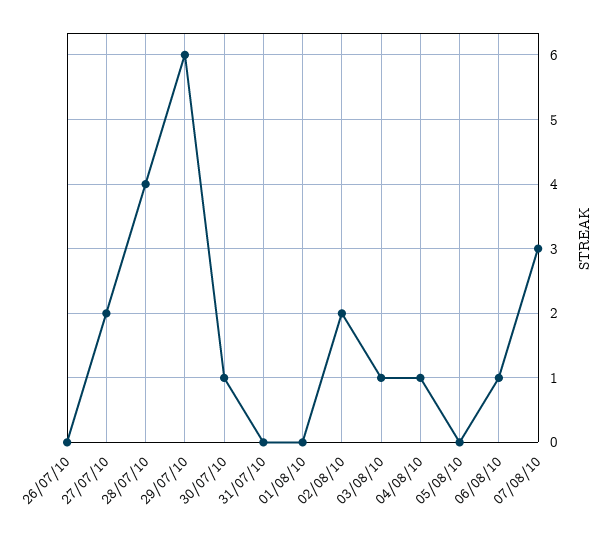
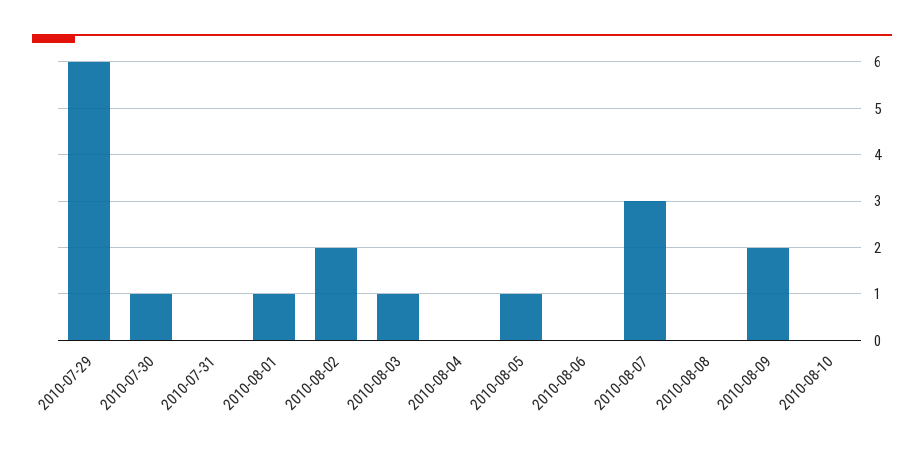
26/07/10: 0 -> none
27/07/10: 2 -> none
28/07/10: 4 -> none
01/08/10: 0 -> 1
04/08/10: 1 -> 0
05/08/10: 0 -> 1
06/08/10: 1 -> 0
2010-08-08: none -> 0
2010-08-09: none -> 2
2010-08-10: none -> 0

